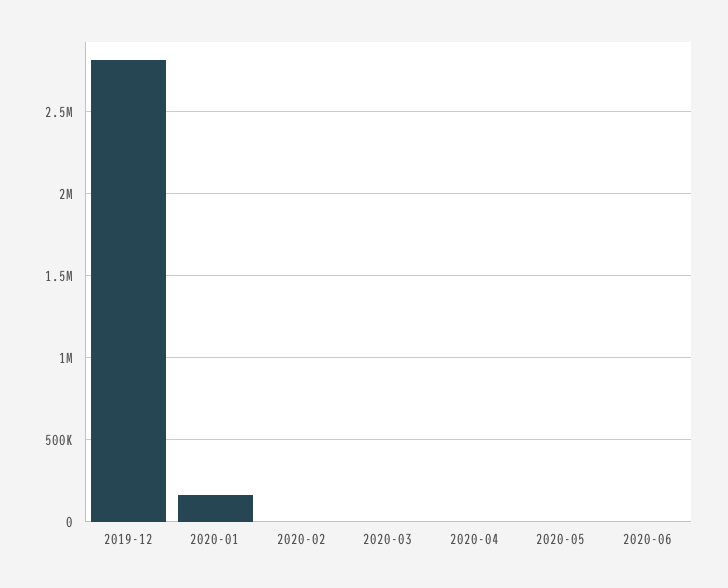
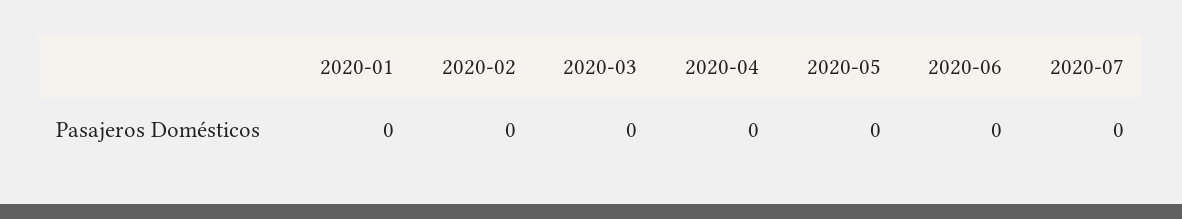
2019-12: 2800000 -> none
2020-01: 150000 -> 0
2020-07: none -> 0

